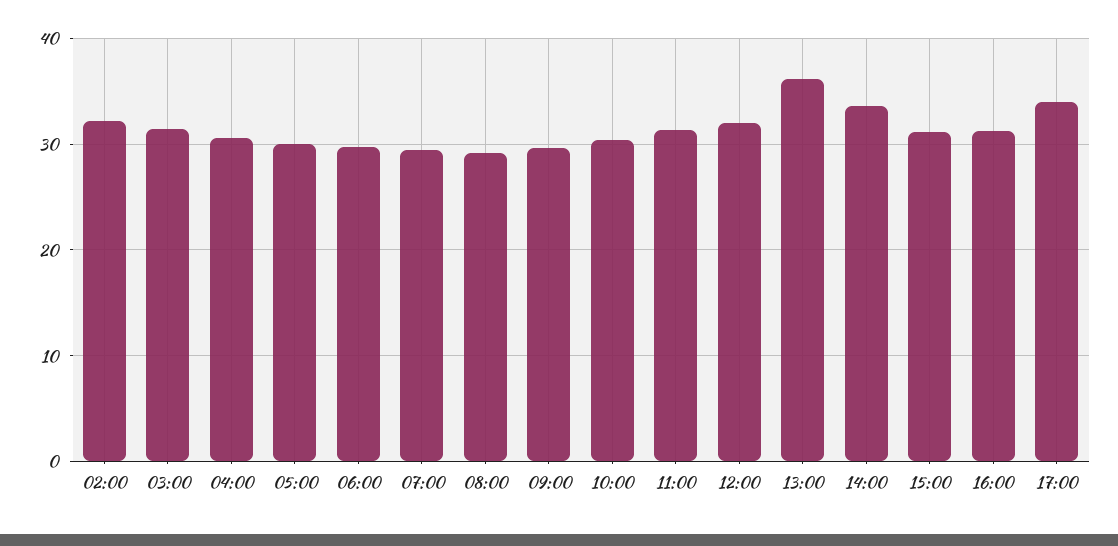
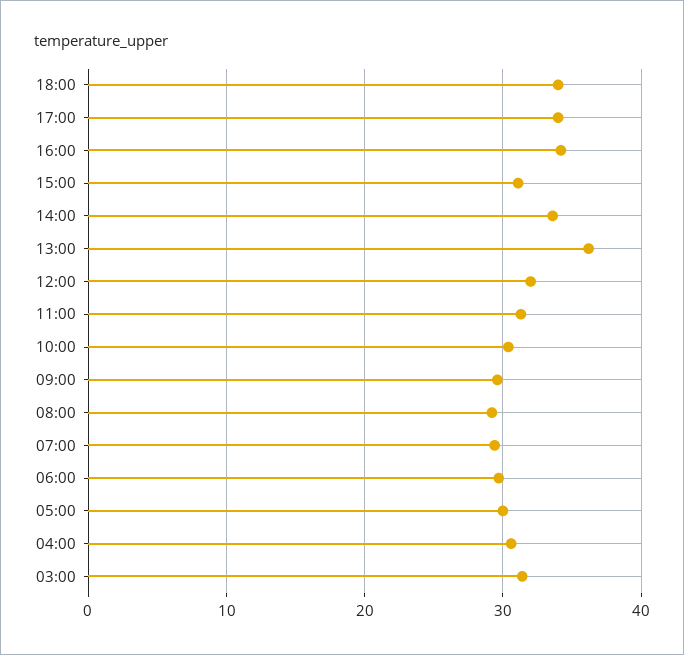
02:00: 32 -> none
16:00: 31 -> 34
18:00: none -> 34

